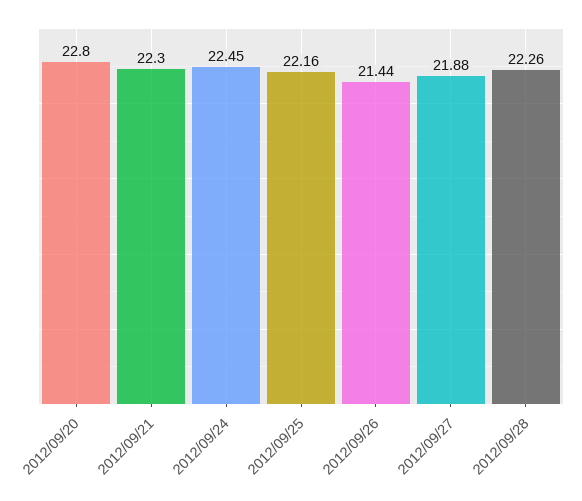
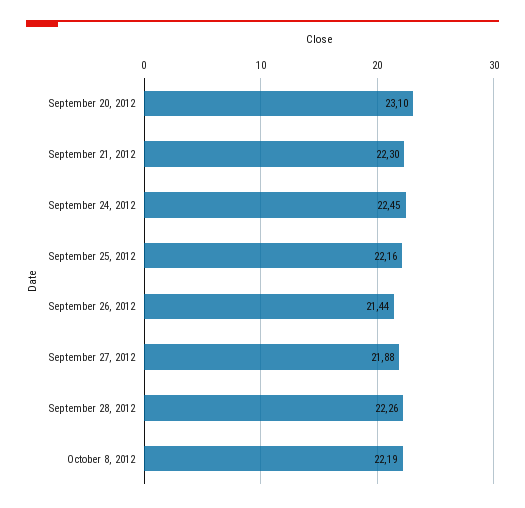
2012/09/20: 22.8 -> 23.1
October 8, 2012: none -> 22.19

